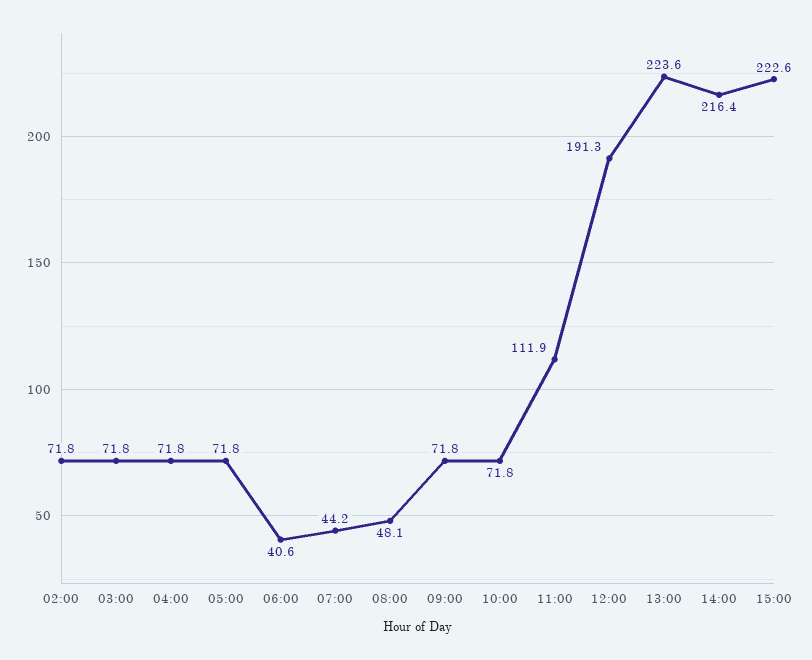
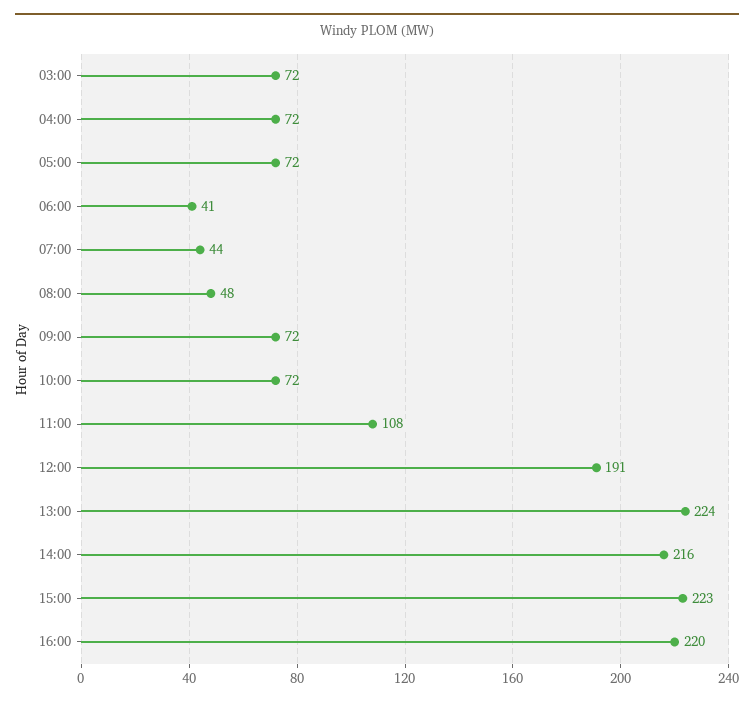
02:00: 71.8 -> none
11:00: 111.9 -> 108
16:00: none -> 220

